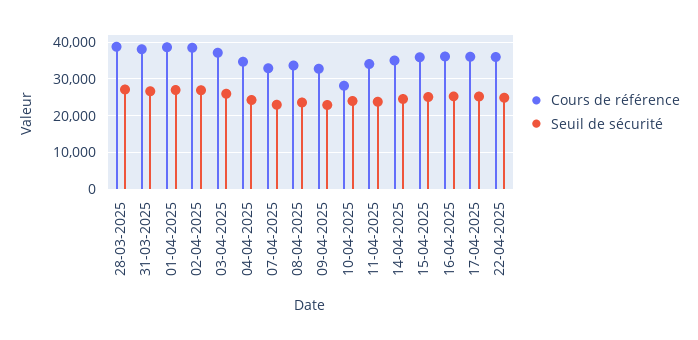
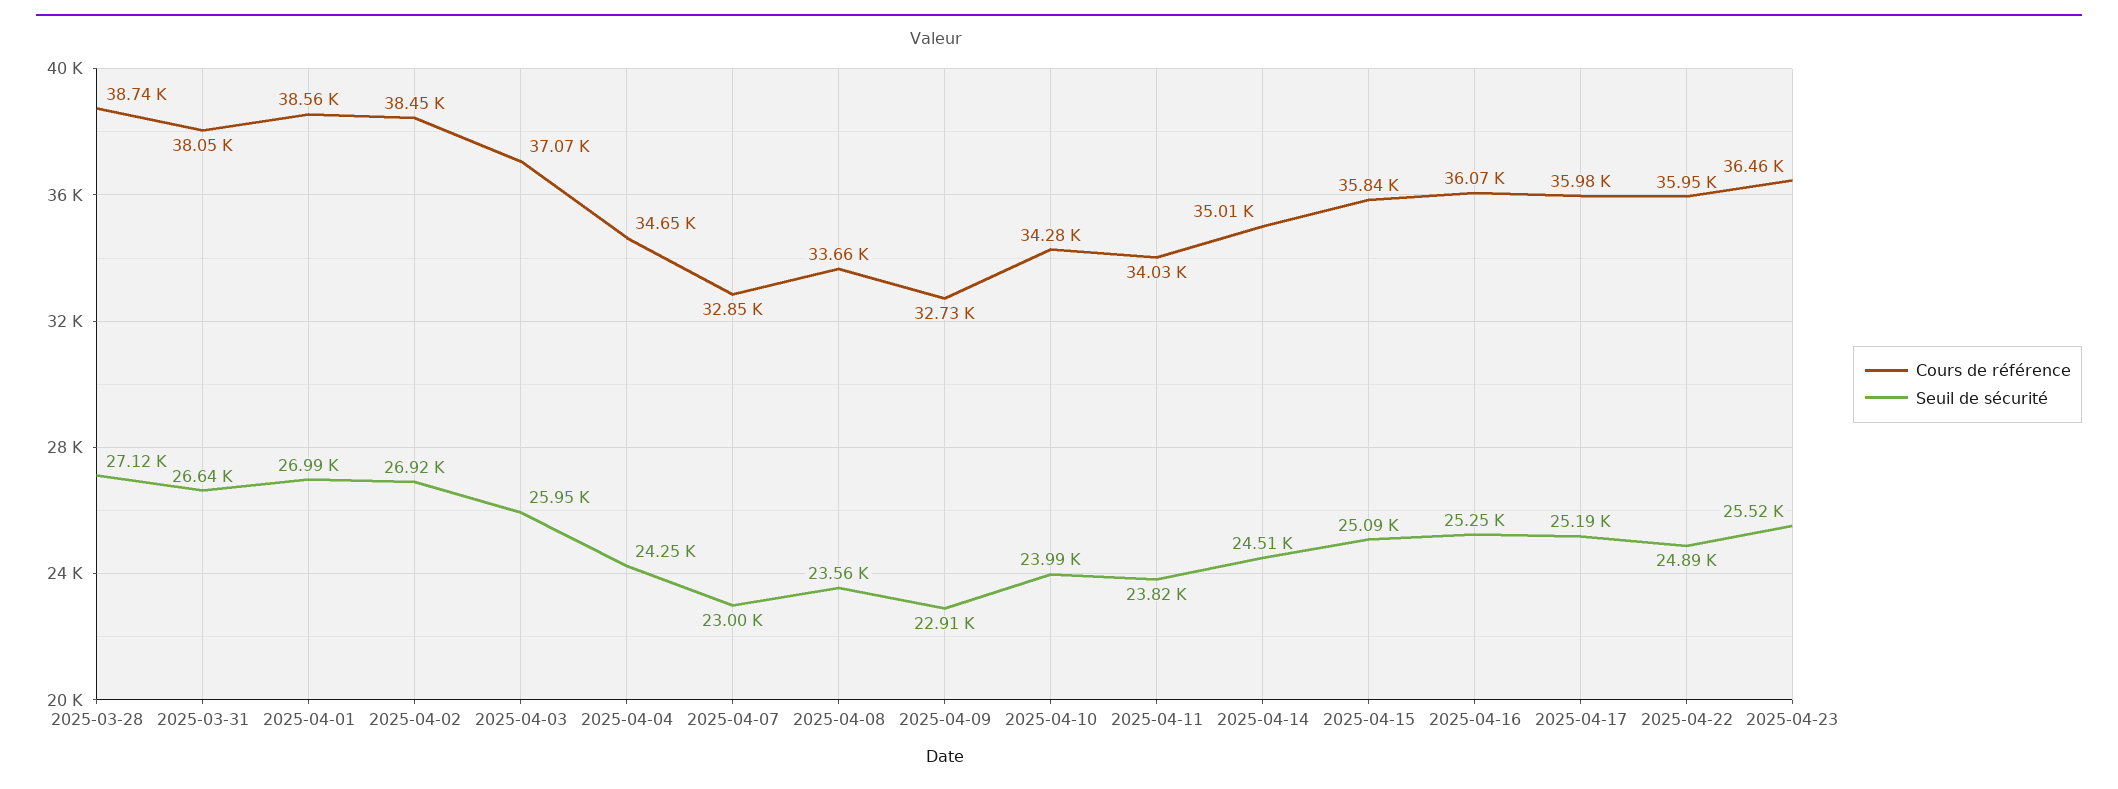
Cours de référence, 10-04-2025: 28000 -> 34280
Cours de référence, 2025-04-23: none -> 36460
Seuil de sécurité, 2025-04-23: none -> 25520

